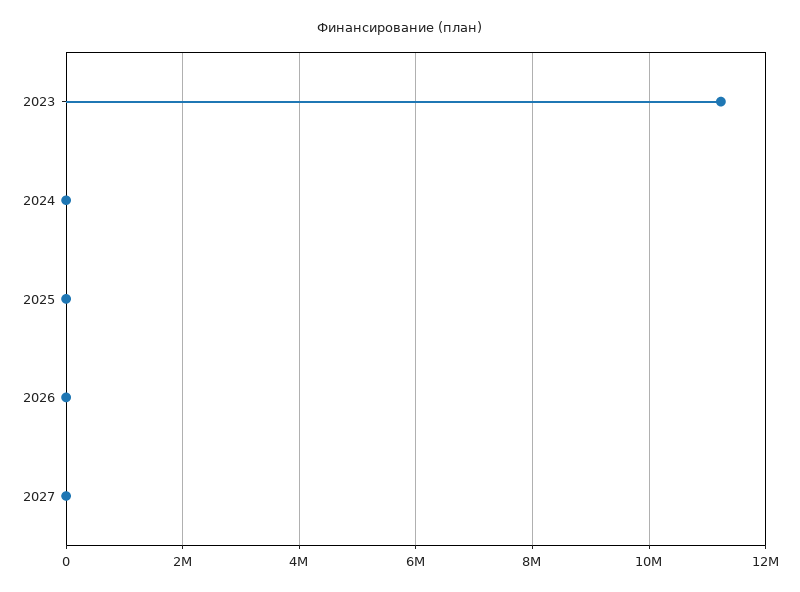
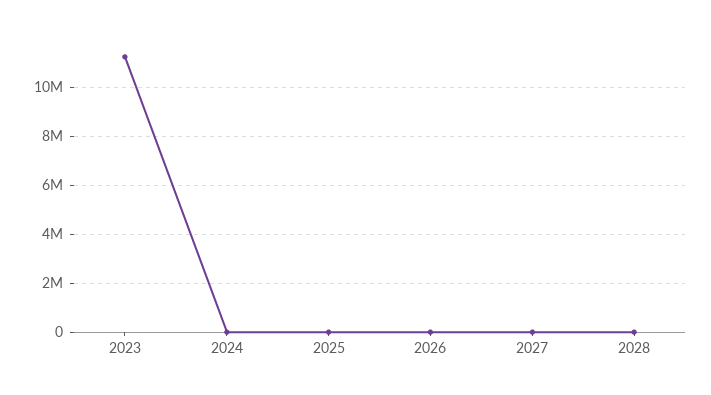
2028: none -> 0

